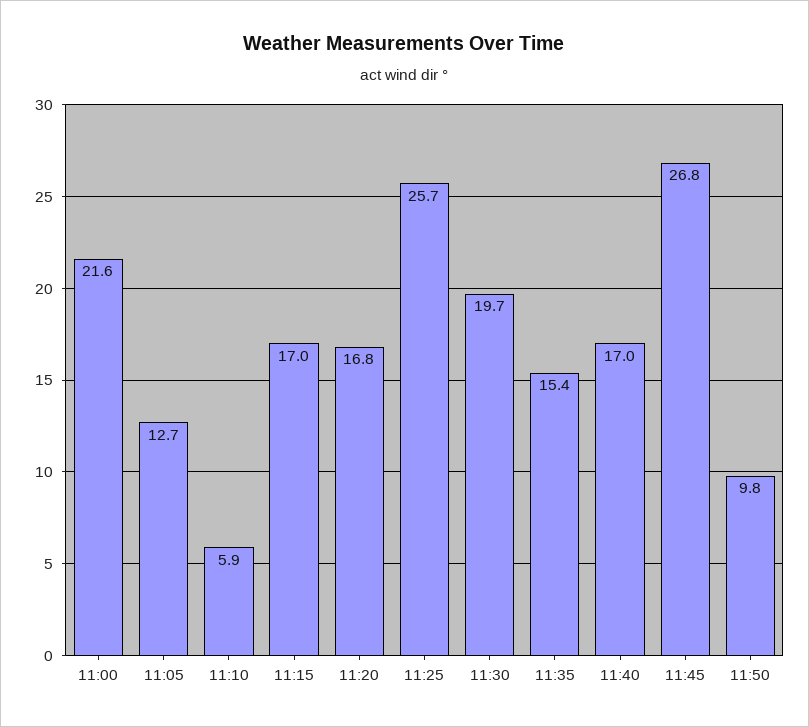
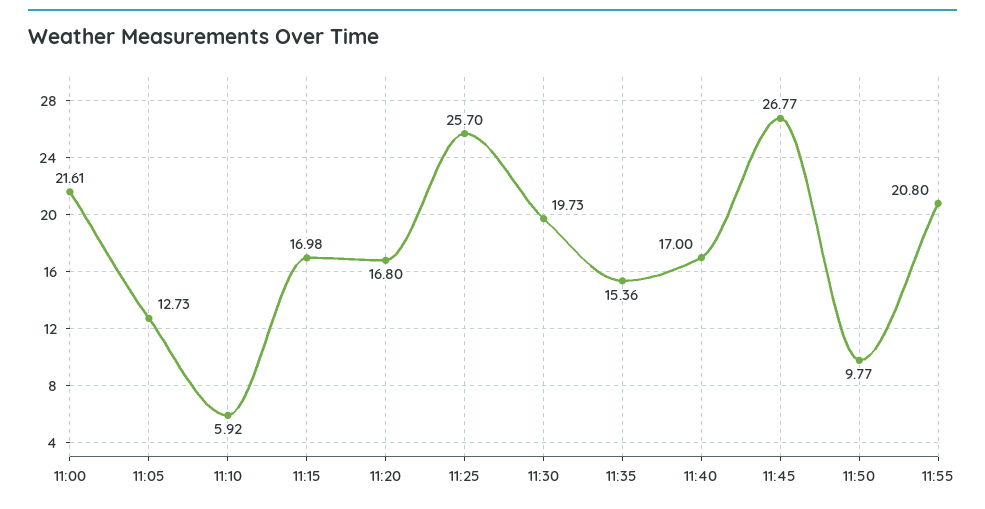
11:55: none -> 20.8

